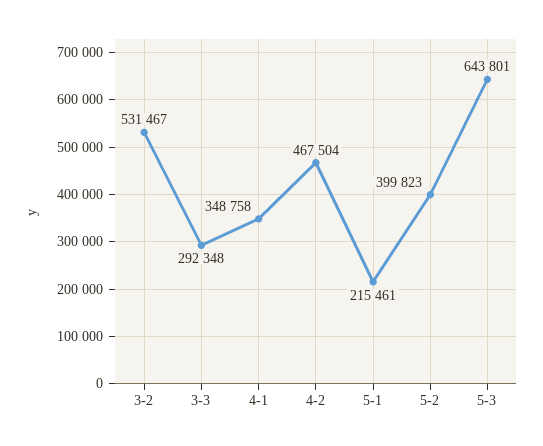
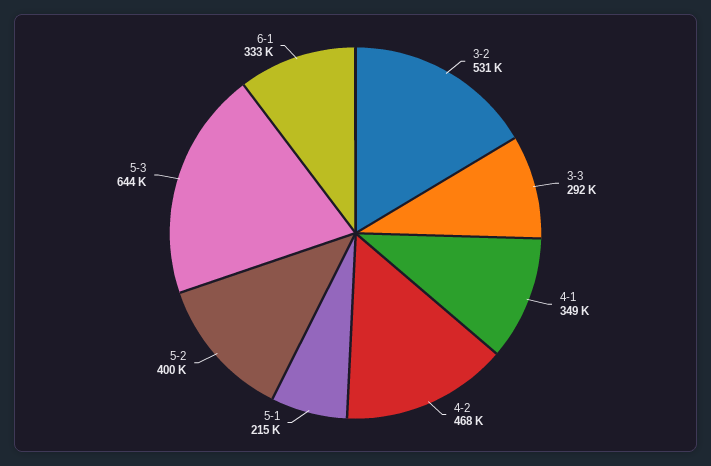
6-1: none -> 333000

